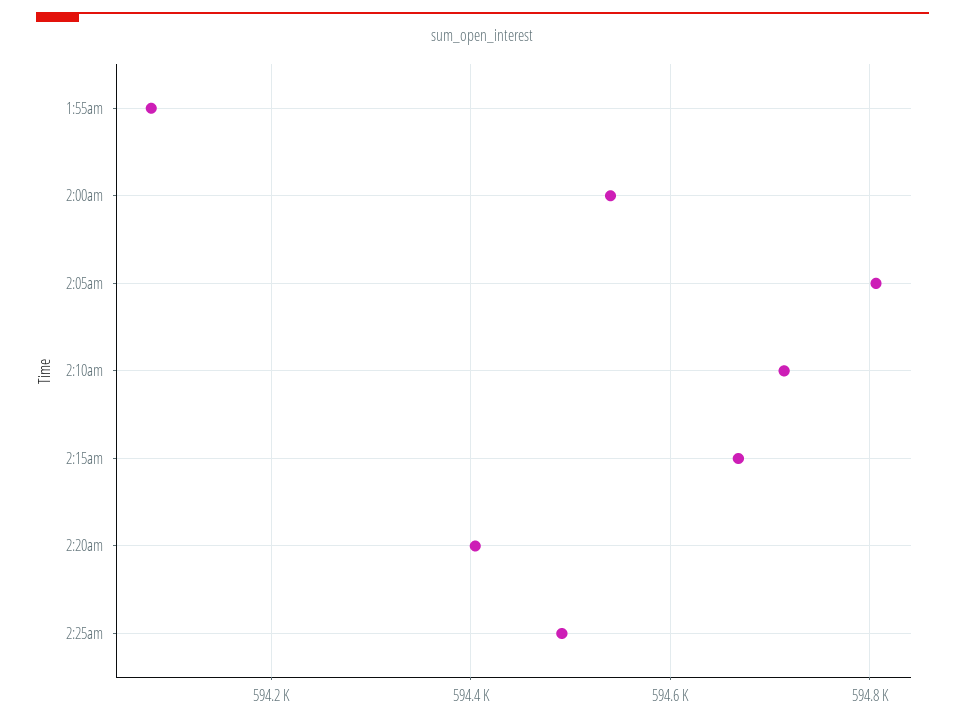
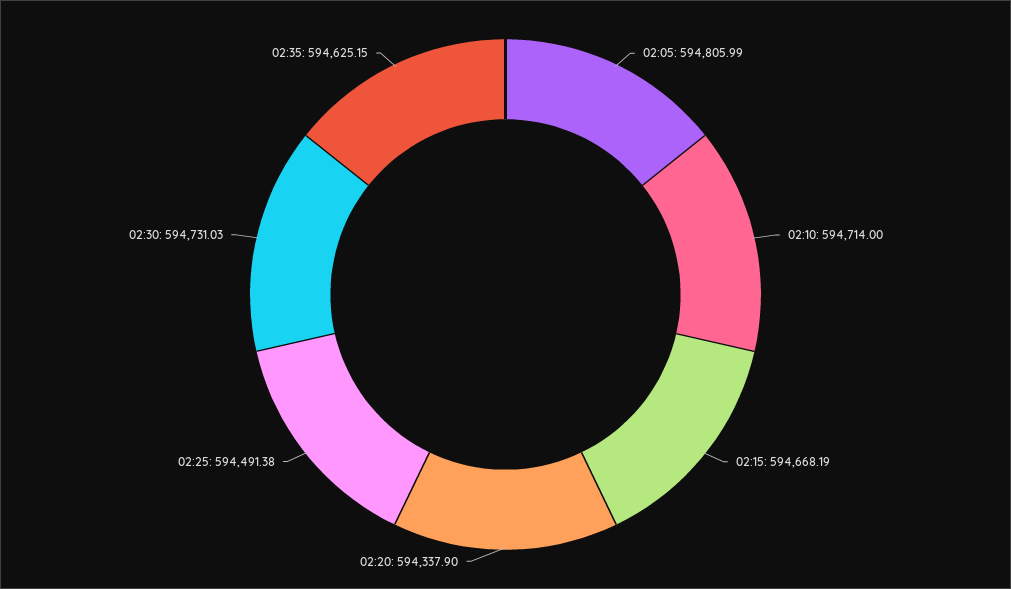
1:55am: 594080 -> none
2:00am: 594540 -> none
2:20am: 594400 -> 594337.9
02:30: none -> 594731.03
02:35: none -> 594625.15

